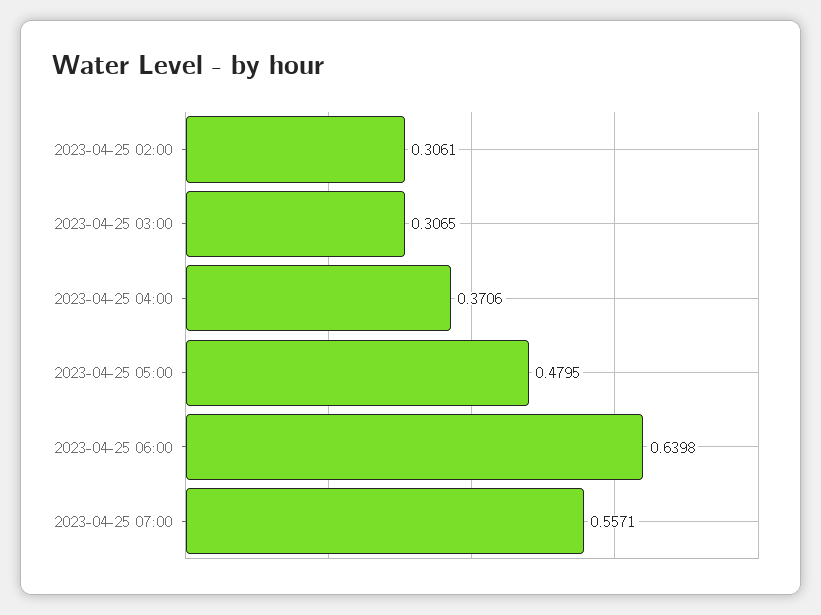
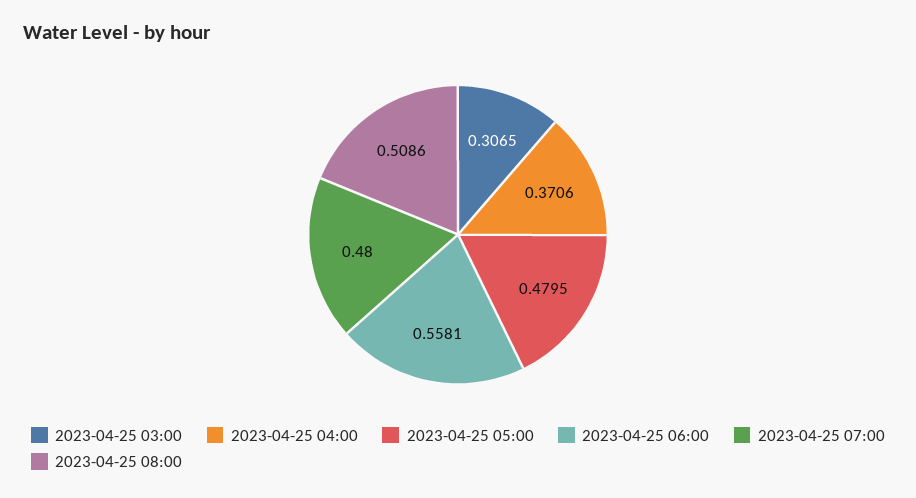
2023-04-25 02:00: 0.3061 -> none
2023-04-25 06:00: 0.6398 -> 0.5581
2023-04-25 07:00: 0.5571 -> 0.48
2023-04-25 08:00: none -> 0.5086

